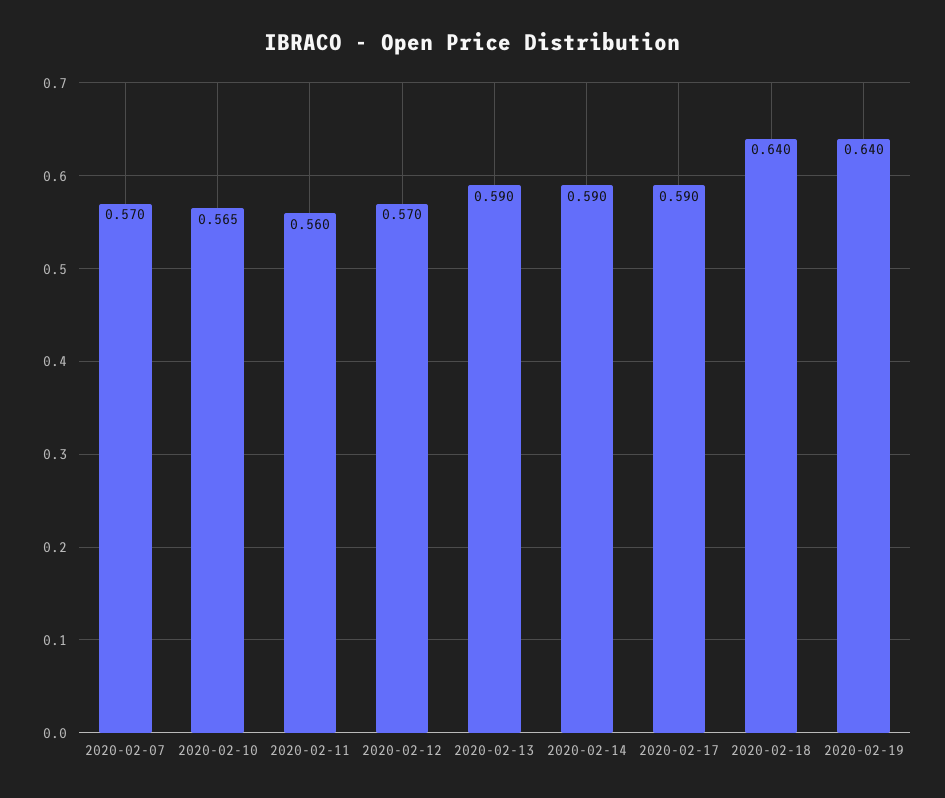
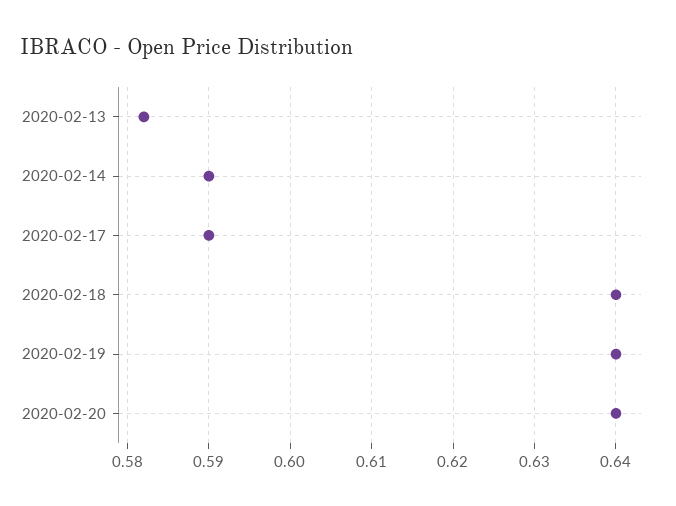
2020-02-07: 0.57 -> none
2020-02-10: 0.565 -> none
2020-02-11: 0.56 -> none
2020-02-12: 0.57 -> none
2020-02-13: 0.59 -> 0.582
2020-02-20: none -> 0.64

